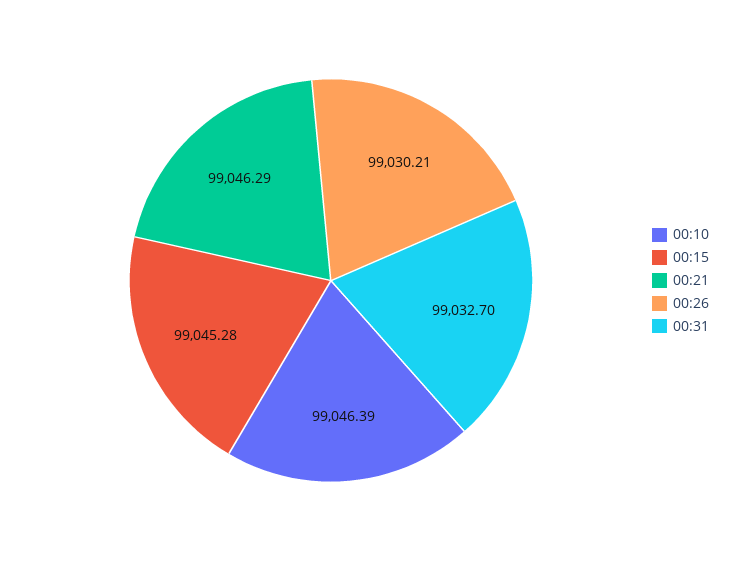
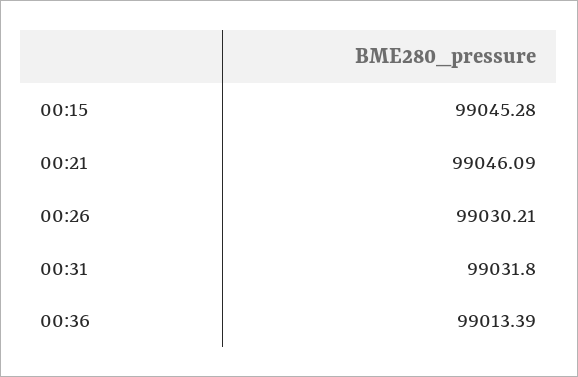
00:10: 99046.39 -> none
00:21: 99046.29 -> 99046.09
00:31: 99032.7 -> 99031.8
00:36: none -> 99013.39

